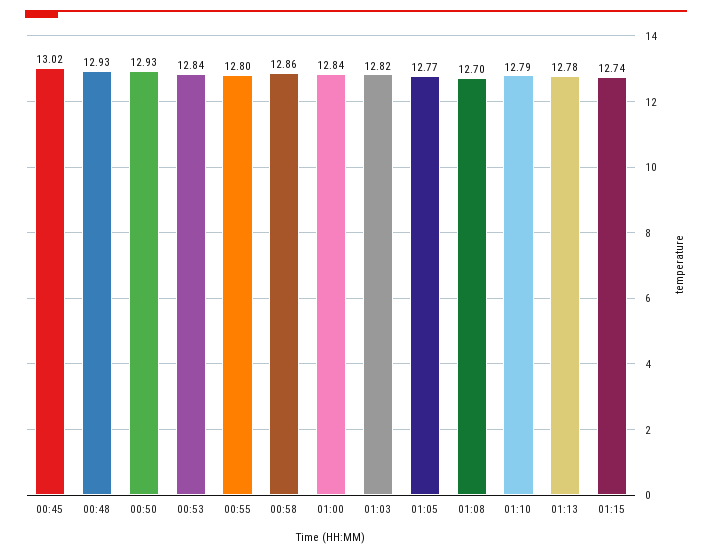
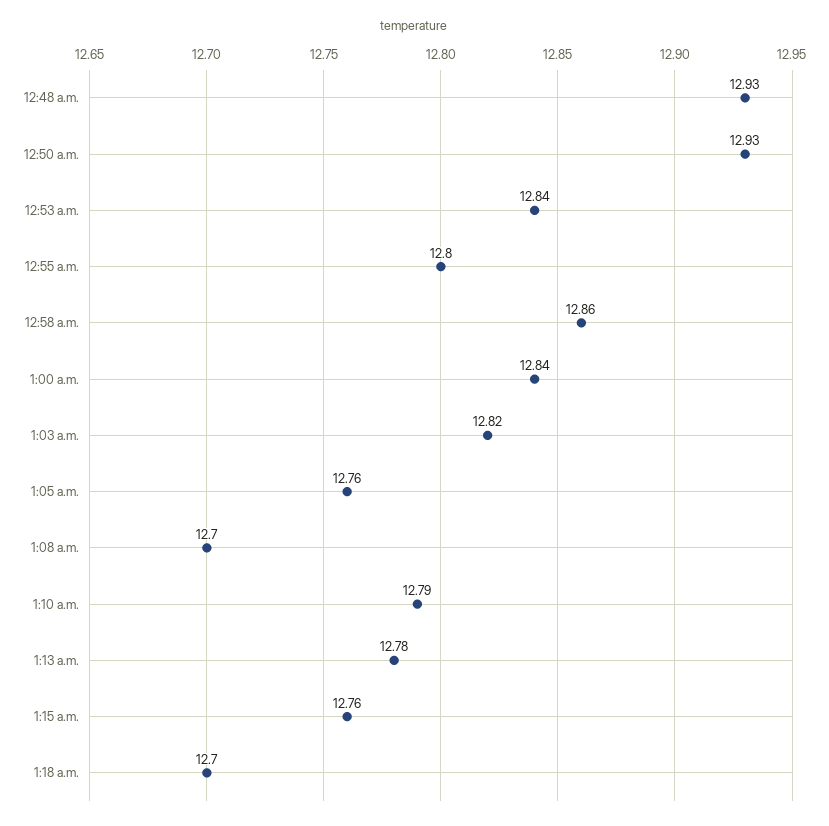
00:45: 13.02 -> none
01:05: 12.77 -> 12.76
01:15: 12.74 -> 12.76
1:18 a.m.: none -> 12.7

